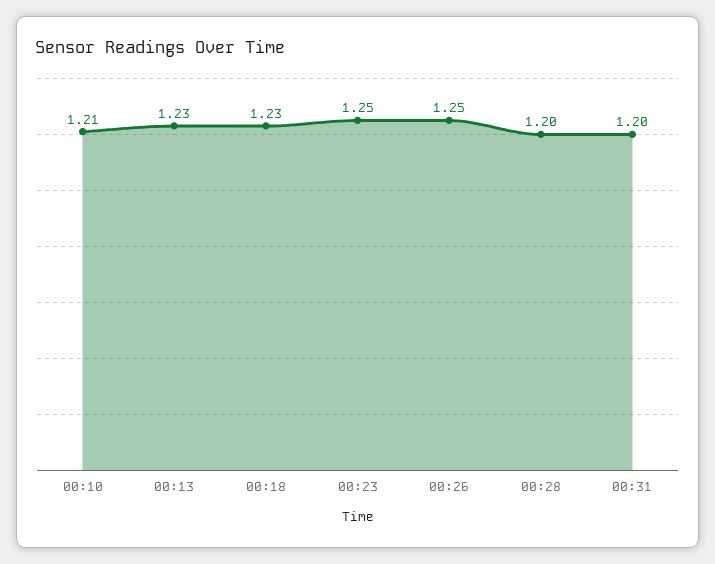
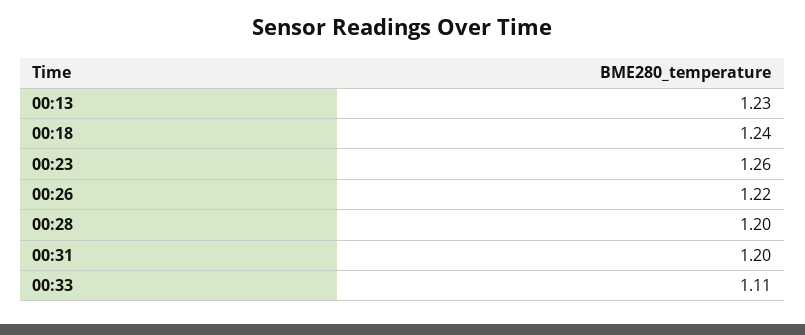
00:10: 1.21 -> none
00:18: 1.23 -> 1.24
00:23: 1.25 -> 1.26
00:26: 1.25 -> 1.22
00:33: none -> 1.11

